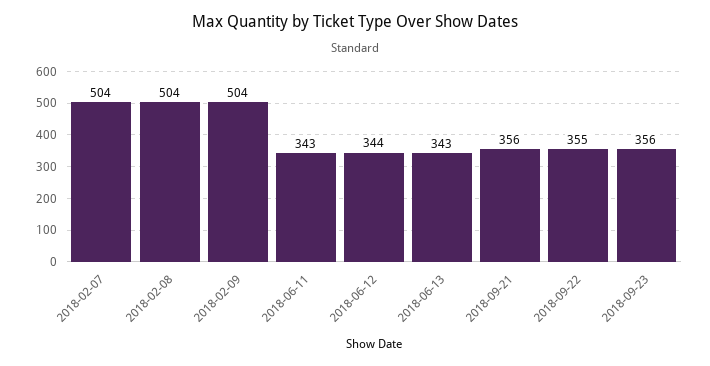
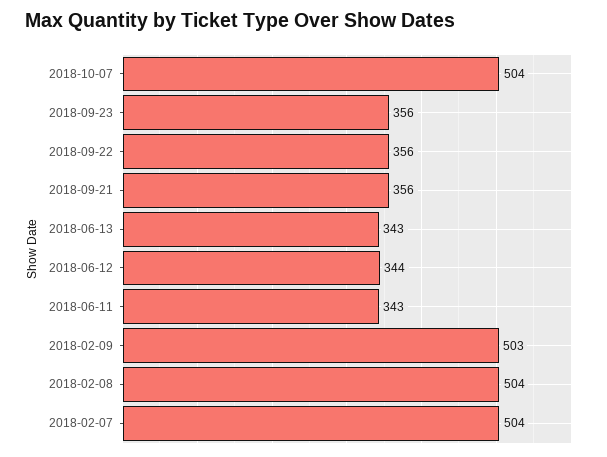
2018-02-09: 504 -> 503
2018-09-22: 355 -> 356
2018-10-07: none -> 504

